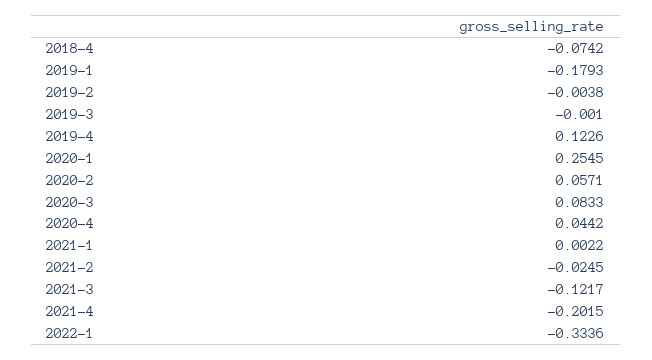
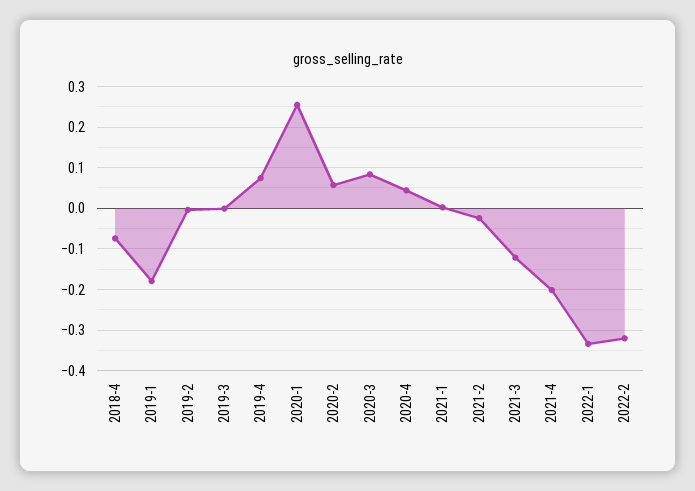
2019-4: 0.1226 -> 0.08
2022-2: none -> -0.32

